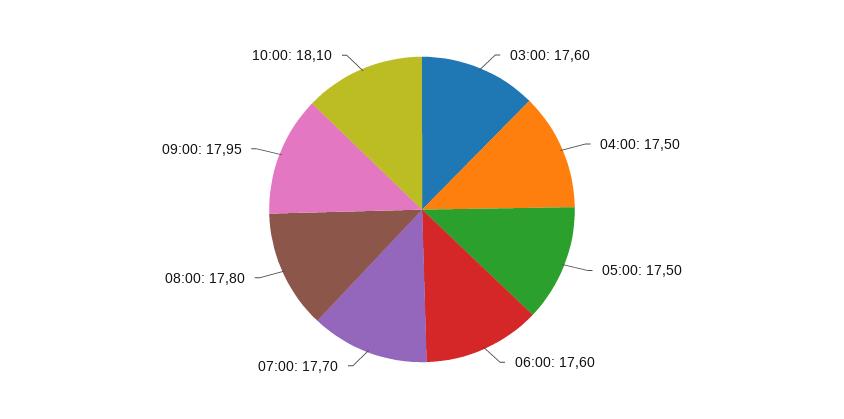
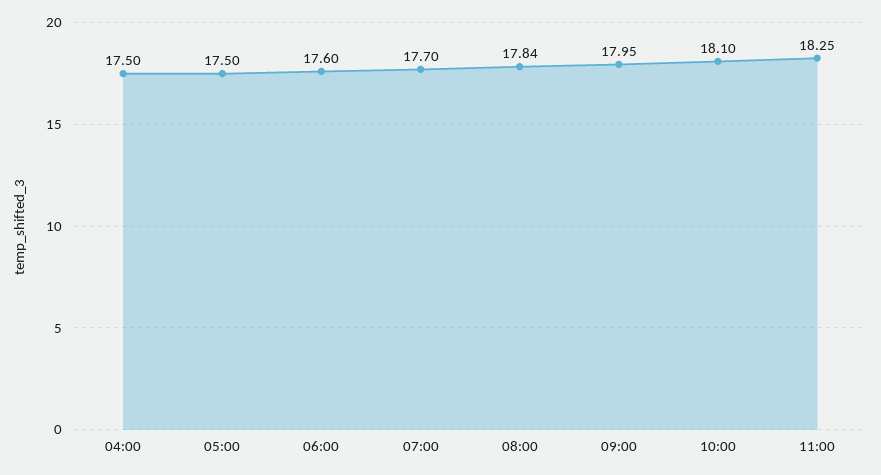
03:00: 17.6 -> none
08:00: 17.8 -> 17.84
11:00: none -> 18.25

